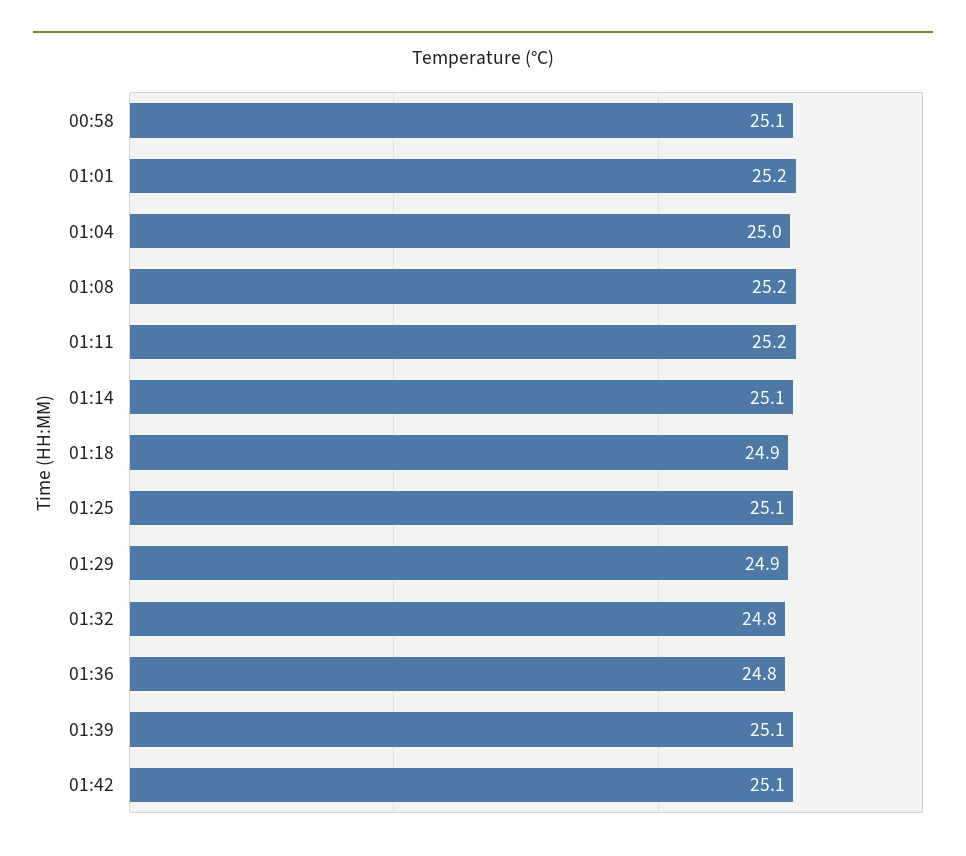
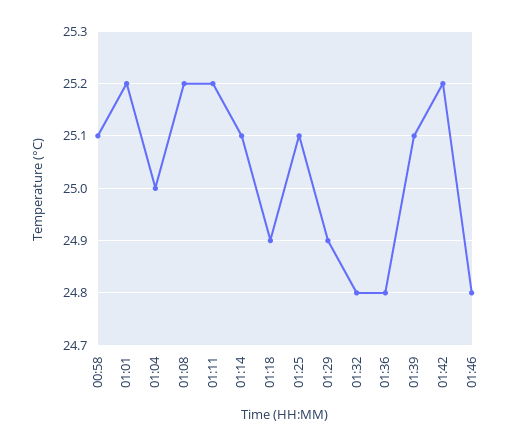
01:42: 25.1 -> 25.2
01:46: none -> 24.8

